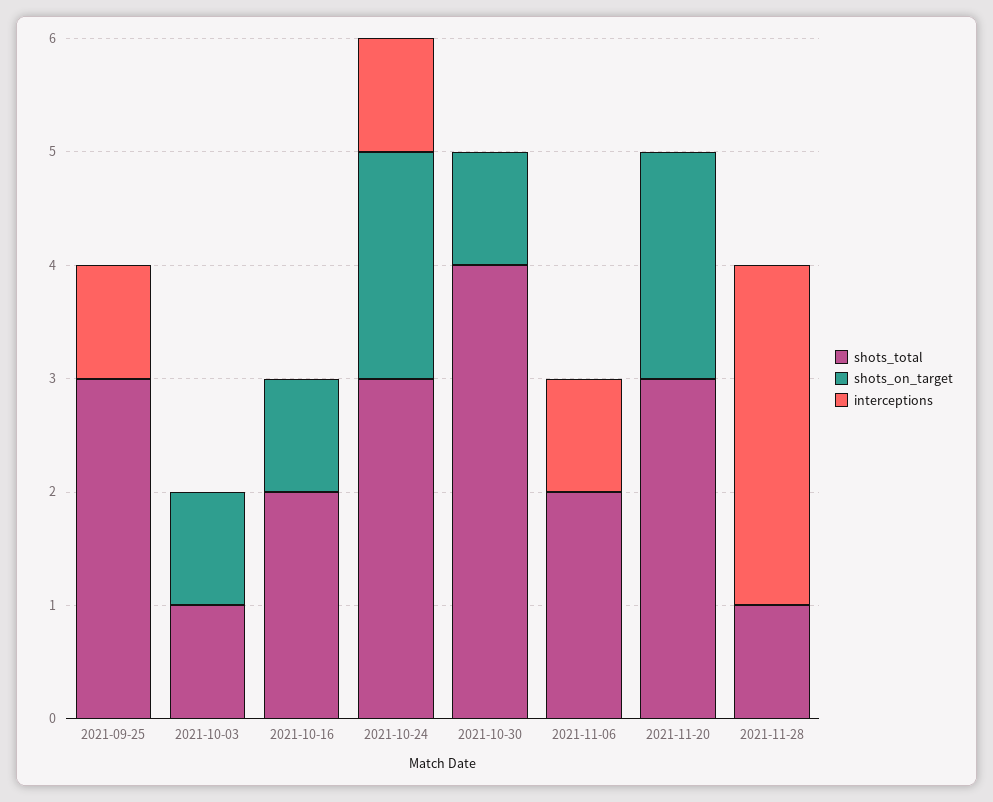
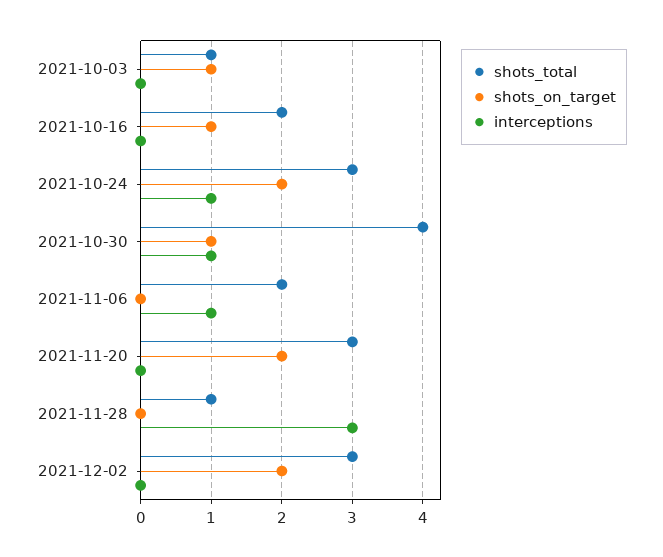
shots_total, 2021-09-25: 3 -> none
shots_on_target, 2021-09-25: 0 -> none
interceptions, 2021-09-25: 1 -> none
interceptions, 2021-10-30: 0 -> 1
shots_total, 2021-12-02: none -> 3
shots_on_target, 2021-12-02: none -> 2
interceptions, 2021-12-02: none -> 0

